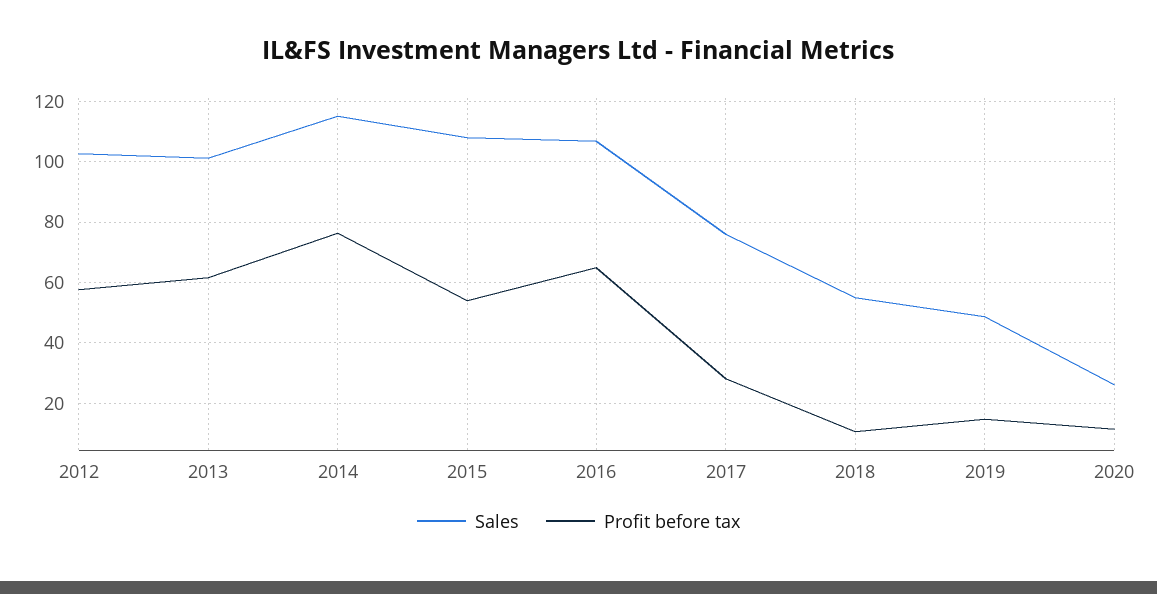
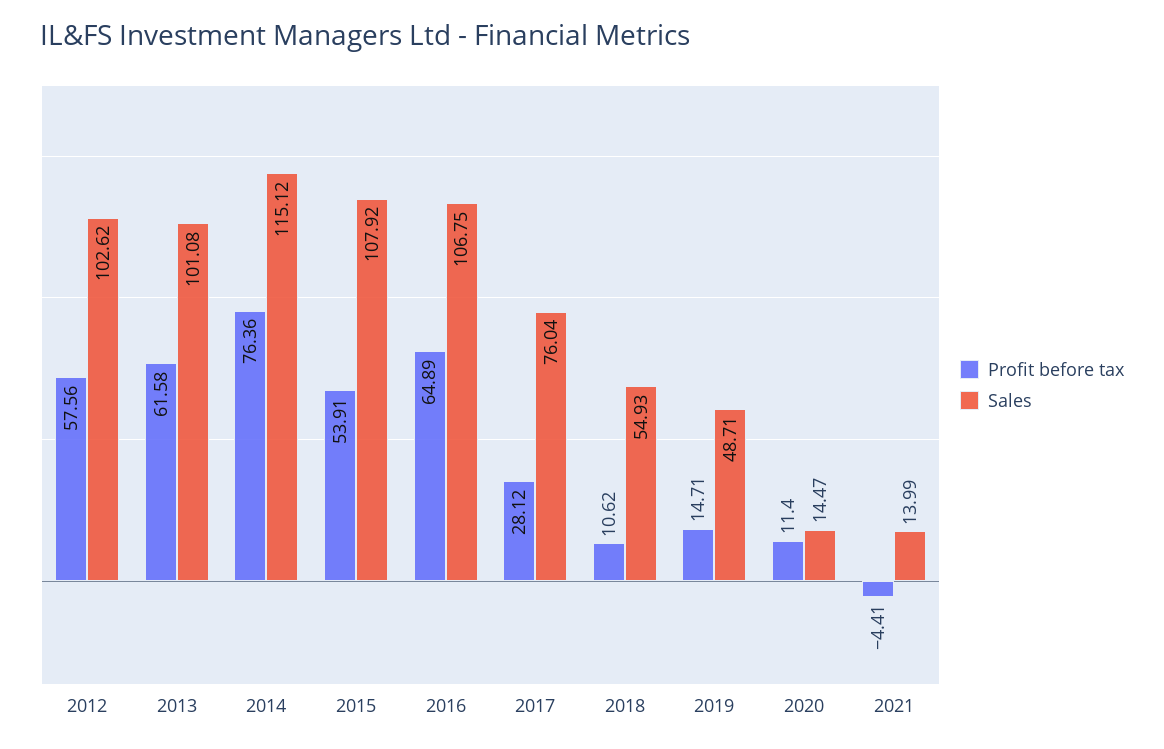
Sales, 2020: 26 -> 14.47
Profit before tax, 2021: none -> -4.41
Sales, 2021: none -> 13.99

